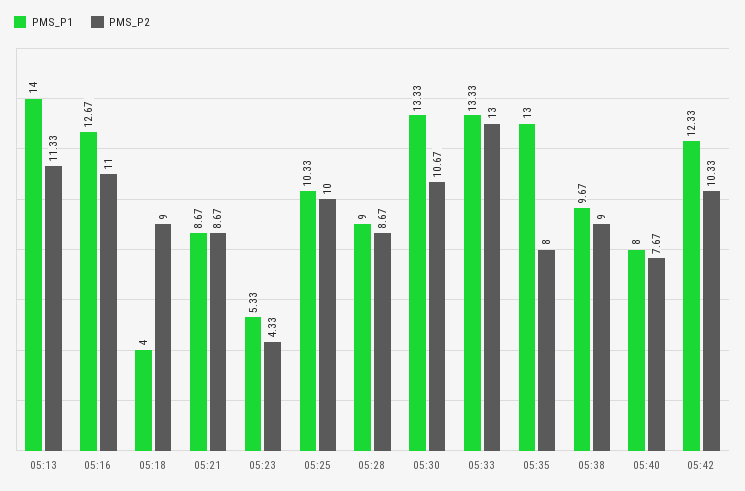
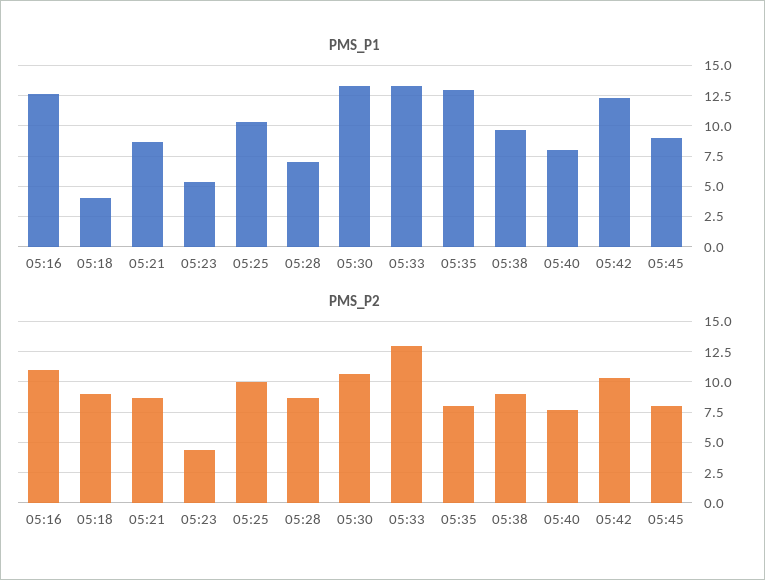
PMS_P1, 05:13: 14 -> none
PMS_P2, 05:13: 11.33 -> none
PMS_P1, 05:28: 9 -> 7
PMS_P1, 05:45: none -> 9
PMS_P2, 05:45: none -> 8

